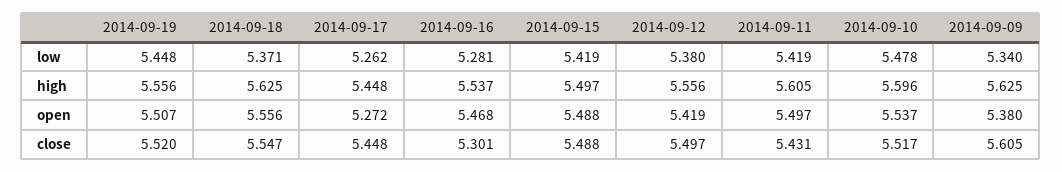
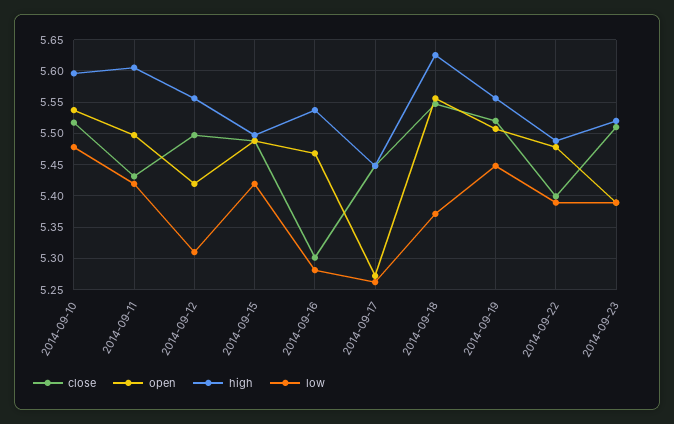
low, 2014-09-12: 5.38 -> 5.31
low, 2014-09-09: 5.34 -> none
high, 2014-09-09: 5.625 -> none
open, 2014-09-09: 5.38 -> none
close, 2014-09-09: 5.605 -> none
close, 2014-09-22: none -> 5.4
open, 2014-09-22: none -> 5.48
high, 2014-09-22: none -> 5.49
low, 2014-09-22: none -> 5.39
close, 2014-09-23: none -> 5.51
open, 2014-09-23: none -> 5.39
high, 2014-09-23: none -> 5.52
low, 2014-09-23: none -> 5.39

